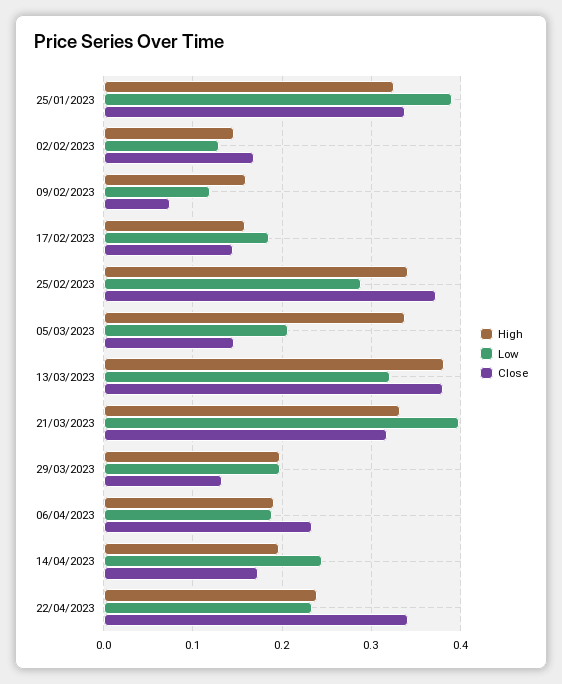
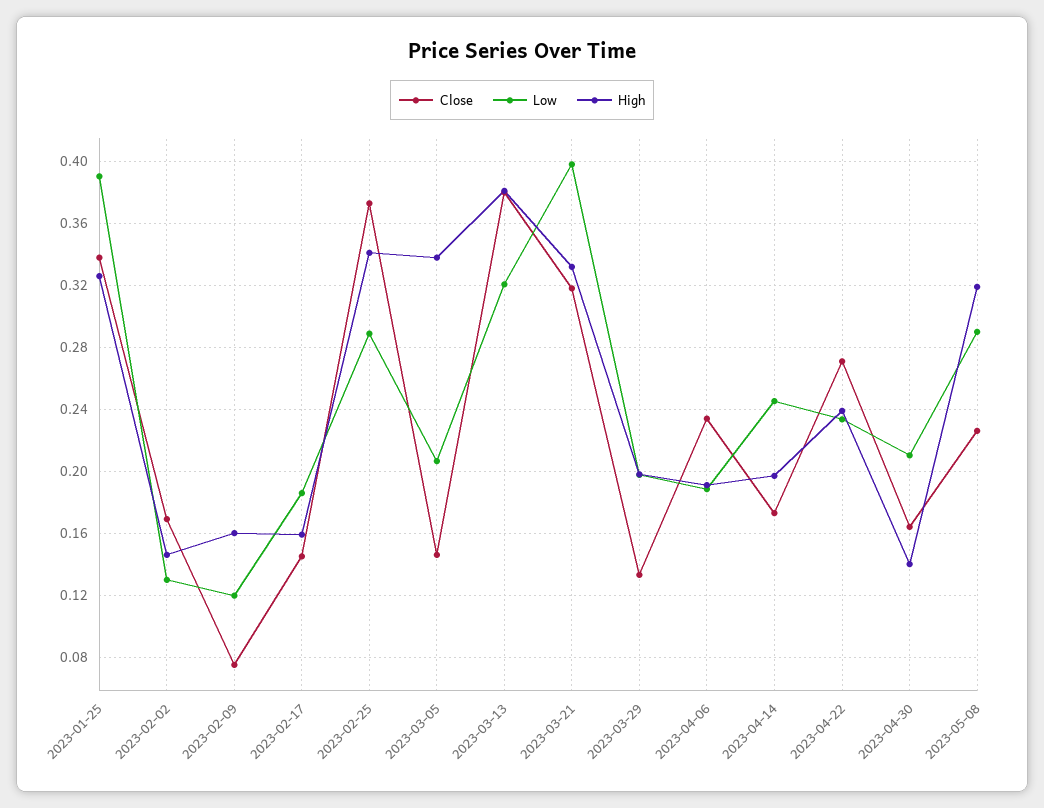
Close, 22/04/2023: 0.34 -> 0.27
Close, 2023-04-30: none -> 0.165
Low, 2023-04-30: none -> 0.21
High, 2023-04-30: none -> 0.14
Close, 2023-05-08: none -> 0.225
Low, 2023-05-08: none -> 0.29
High, 2023-05-08: none -> 0.32

